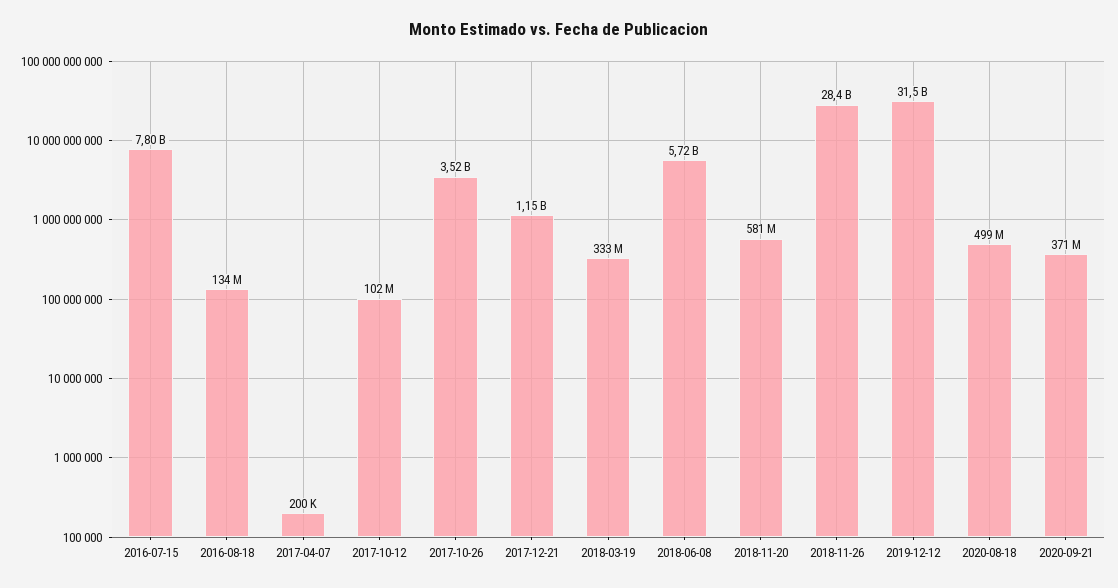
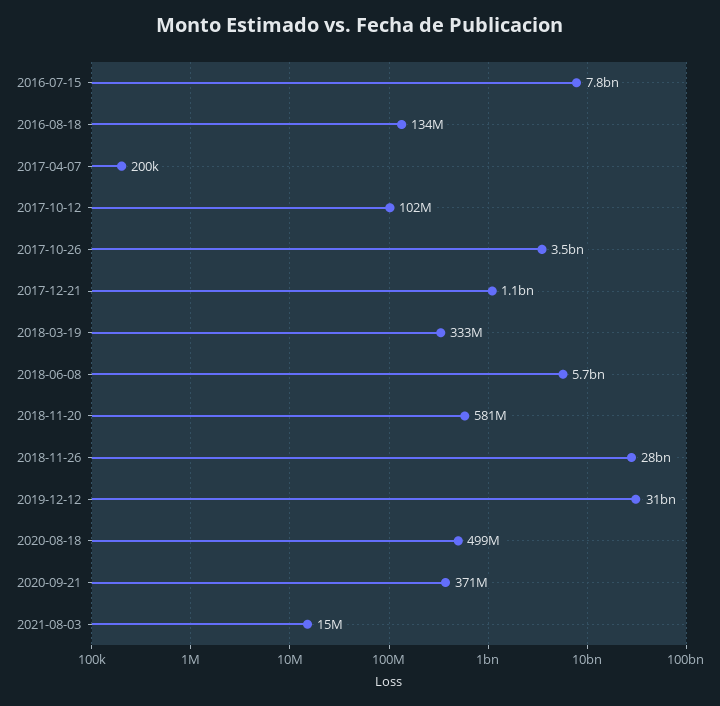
2021-08-03: none -> 15000000

